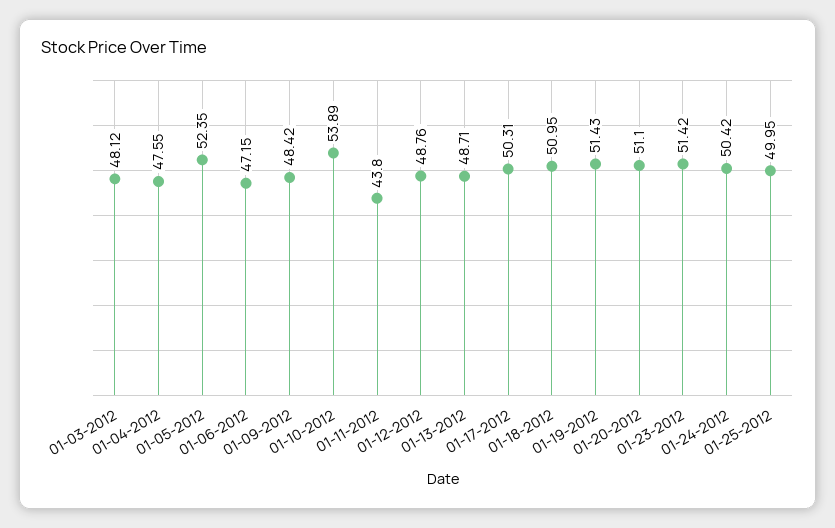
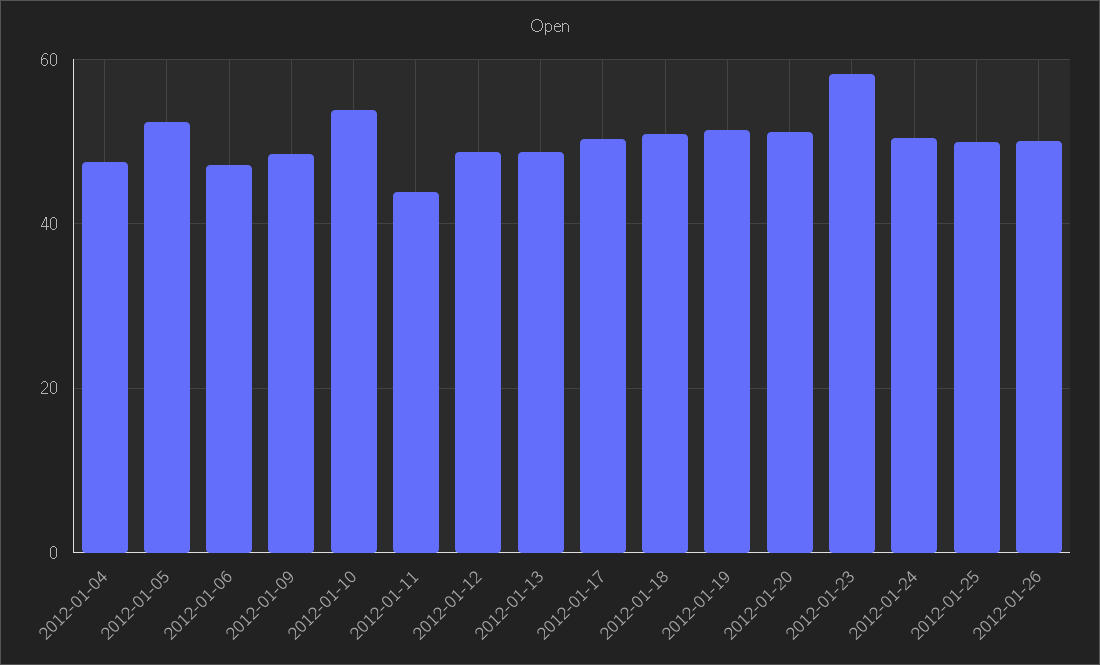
01-03-2012: 48.12 -> none
01-23-2012: 51.42 -> 58
2012-01-26: none -> 50

